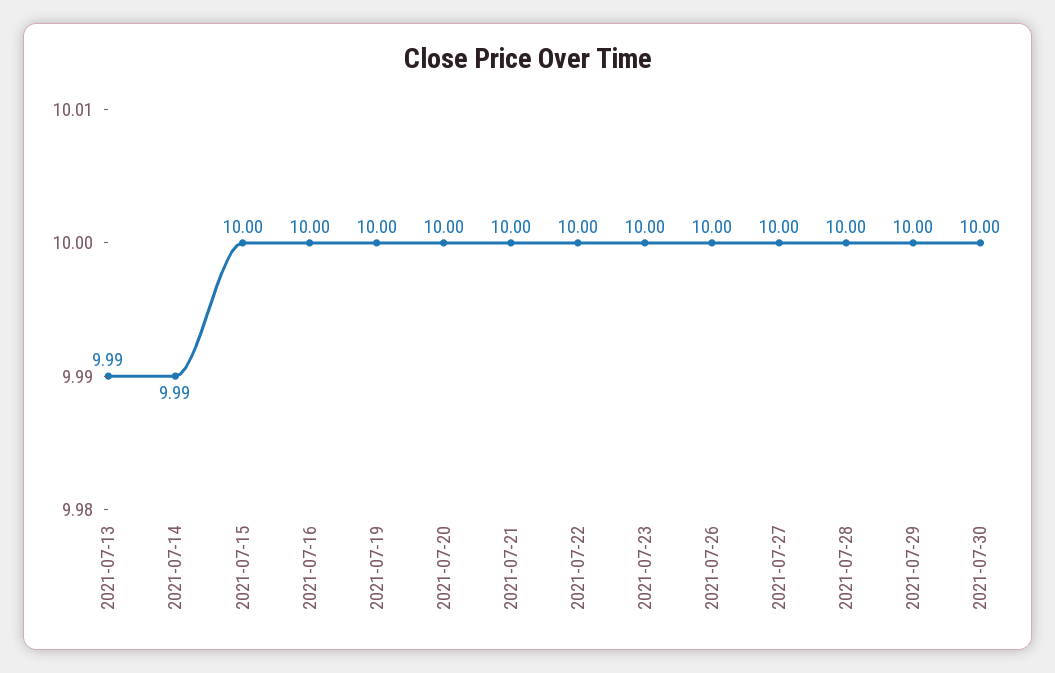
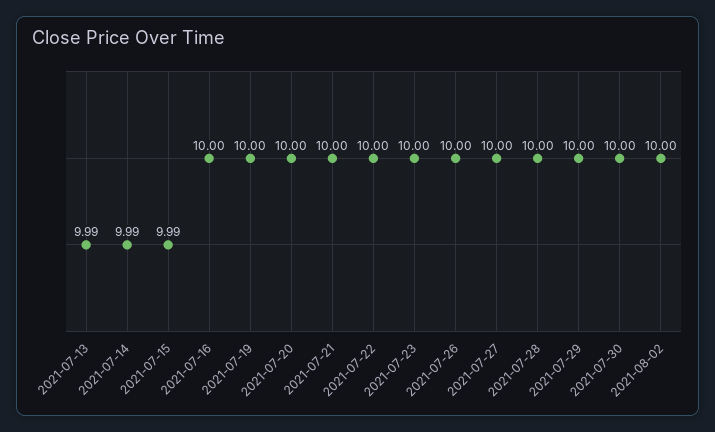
2021-07-15: 10 -> 9.99
2021-08-02: none -> 10

